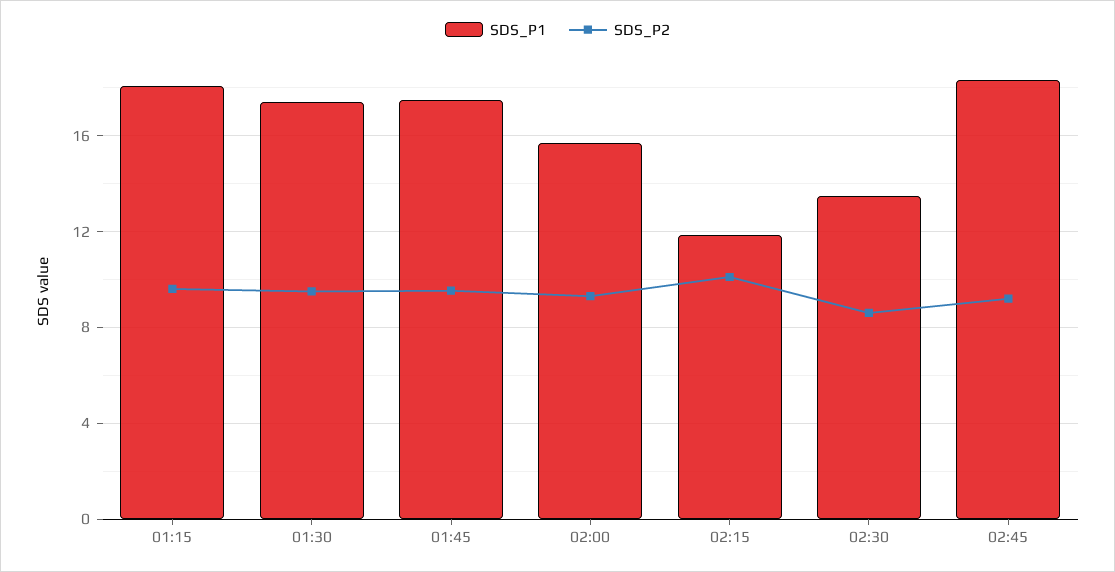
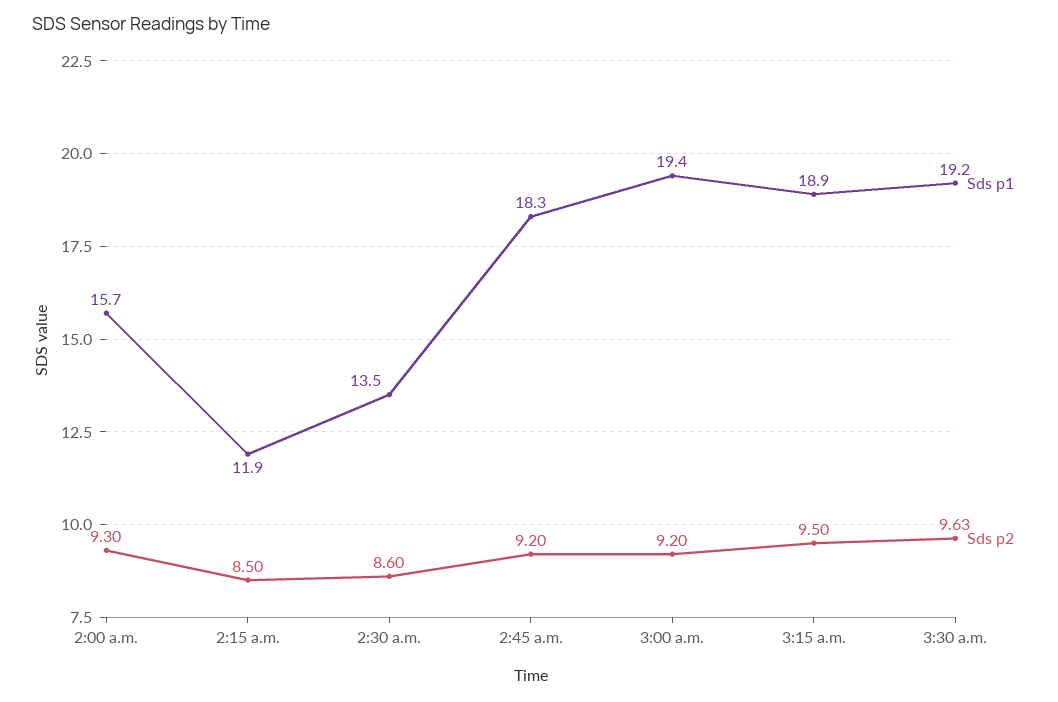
SDS_P1, 01:15: 18 -> none
SDS_P2, 01:15: 9.5 -> none
SDS_P1, 01:30: 17.5 -> none
SDS_P2, 01:30: 9.5 -> none
SDS_P1, 01:45: 17.5 -> none
SDS_P2, 01:45: 9.5 -> none
SDS_P2, 02:15: 10 -> 8.5
SDS_P1, 3:00 a.m.: none -> 19.4
SDS_P2, 3:00 a.m.: none -> 9.2
SDS_P1, 3:15 a.m.: none -> 18.9
SDS_P2, 3:15 a.m.: none -> 9.5
SDS_P1, 3:30 a.m.: none -> 19.2
SDS_P2, 3:30 a.m.: none -> 9.63

